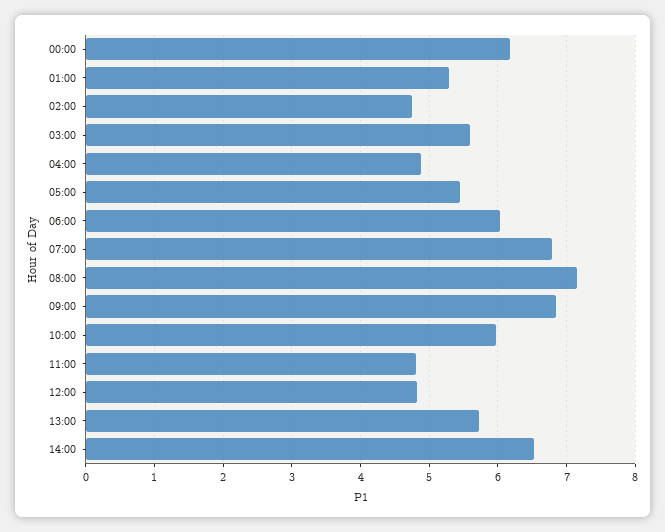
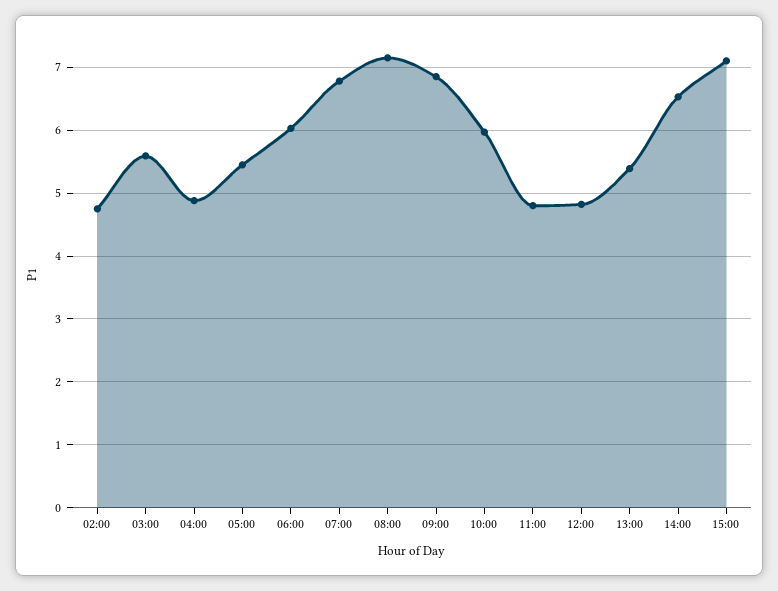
00:00: 6.2 -> none
01:00: 5.3 -> none
13:00: 5.7 -> 5.4
15:00: none -> 7.1

